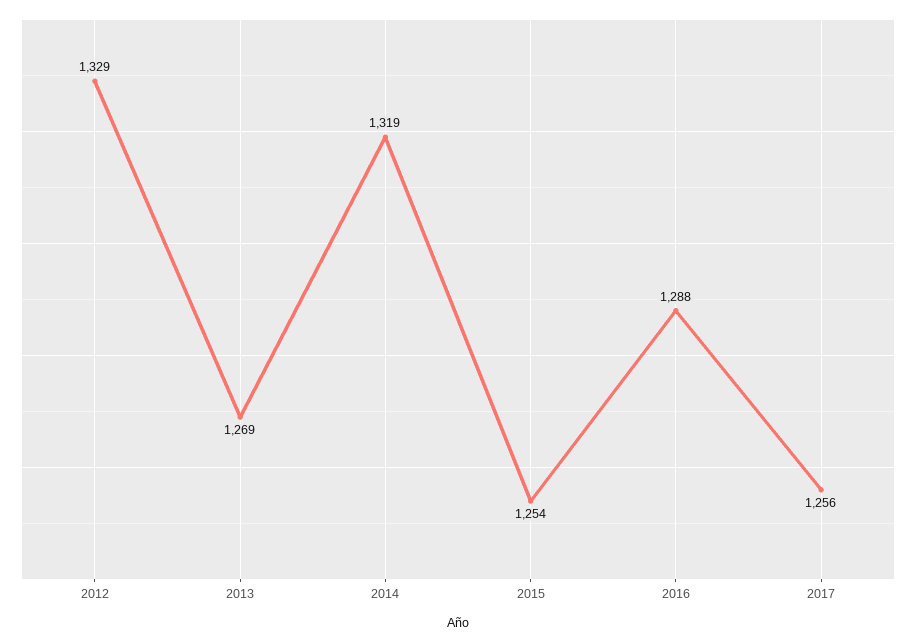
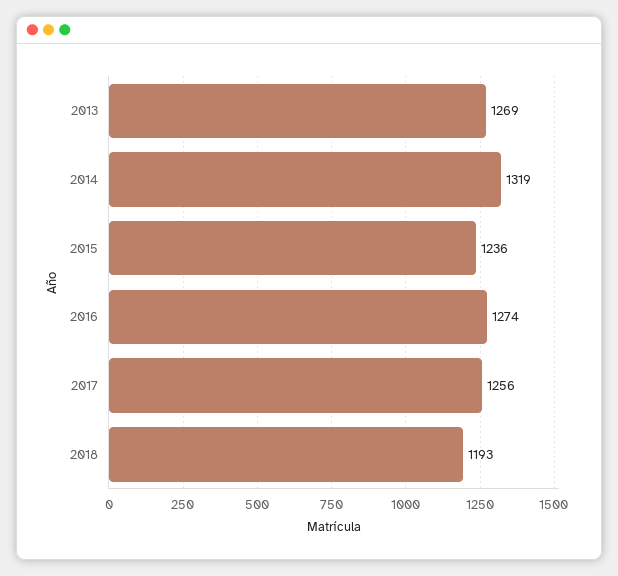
2012: 1329 -> none
2015: 1254 -> 1236
2016: 1288 -> 1274
2018: none -> 1193

